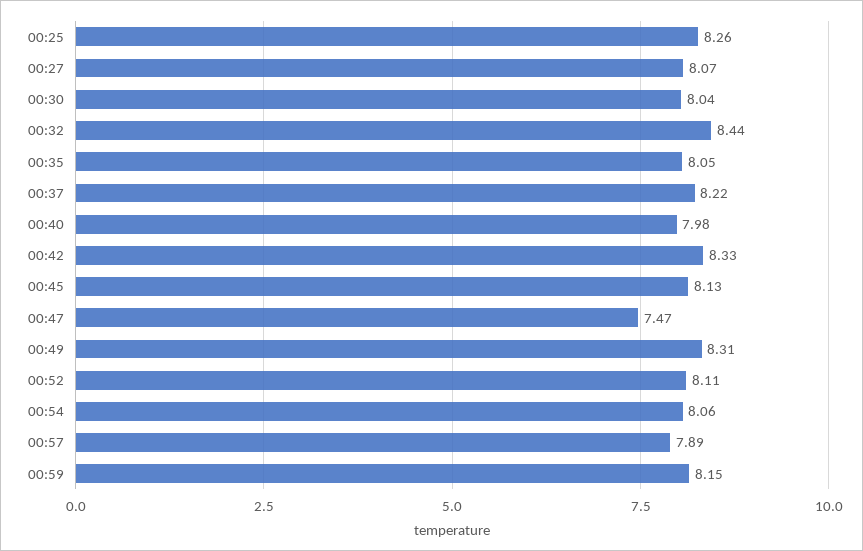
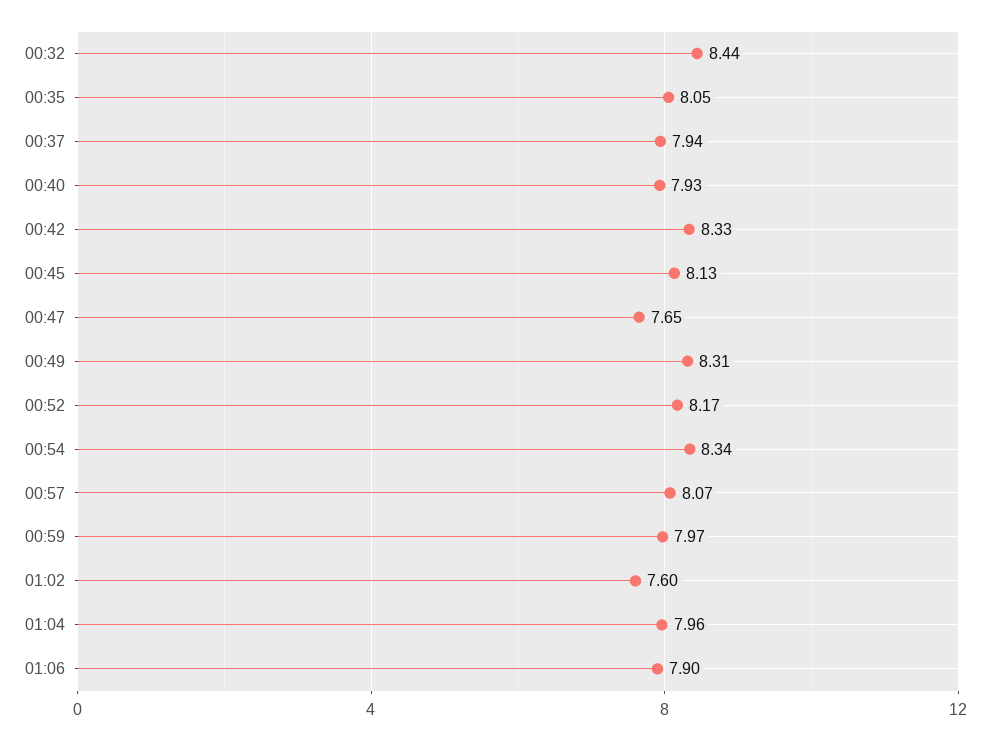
00:25: 8.26 -> none
00:27: 8.07 -> none
00:30: 8.04 -> none
00:37: 8.22 -> 7.94
00:40: 7.98 -> 7.93
00:47: 7.47 -> 7.65
00:52: 8.11 -> 8.17
00:54: 8.06 -> 8.34
00:57: 7.89 -> 8.07
00:59: 8.15 -> 7.97
01:02: none -> 7.6
01:04: none -> 7.96
01:06: none -> 7.9

